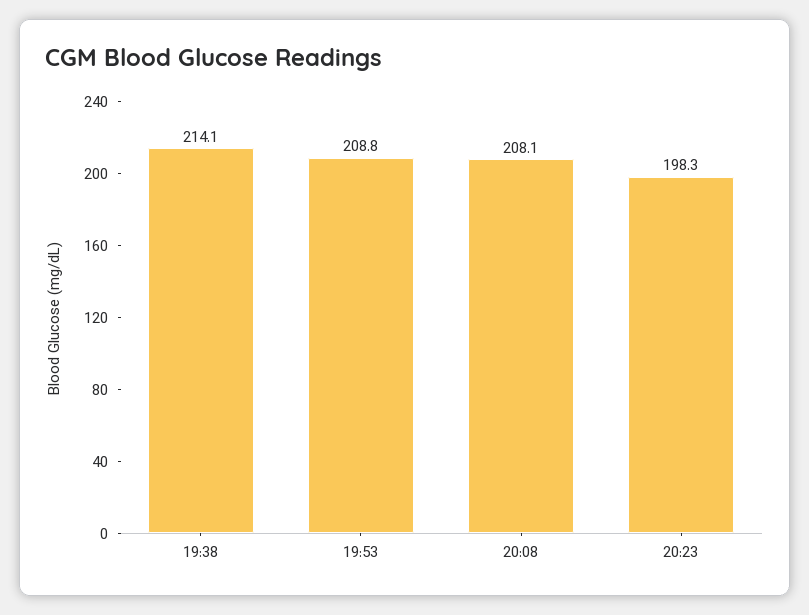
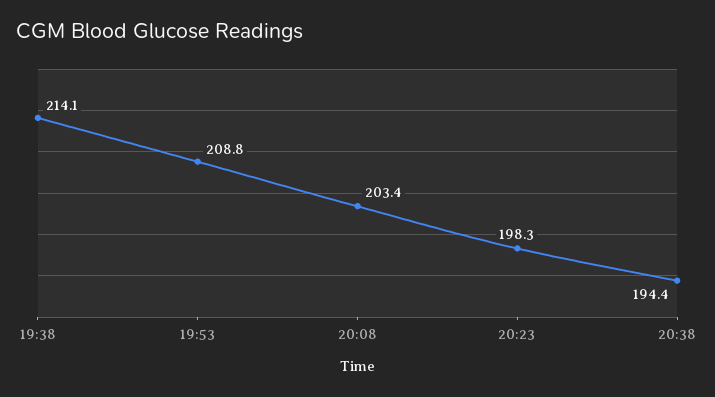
20:08: 208.1 -> 203.4
20:38: none -> 194.4

